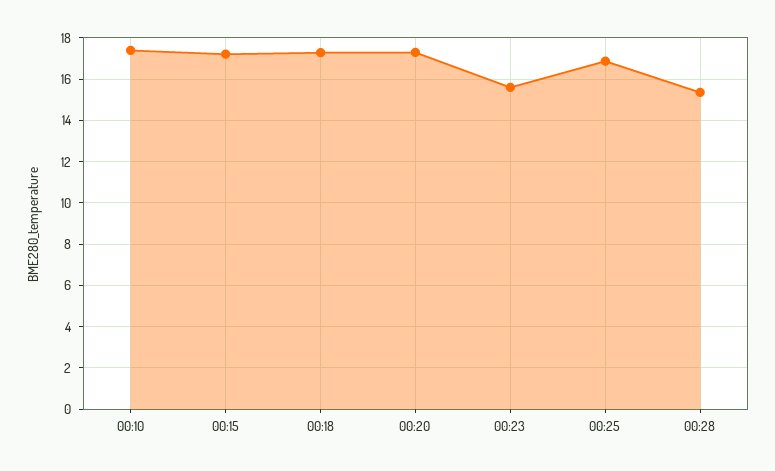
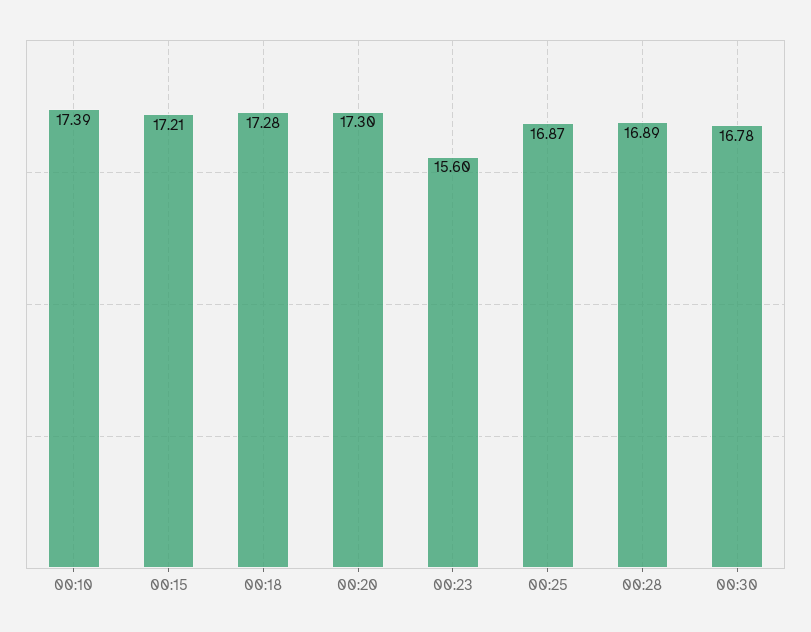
00:28: 15.5 -> 16.89
00:30: none -> 16.78

